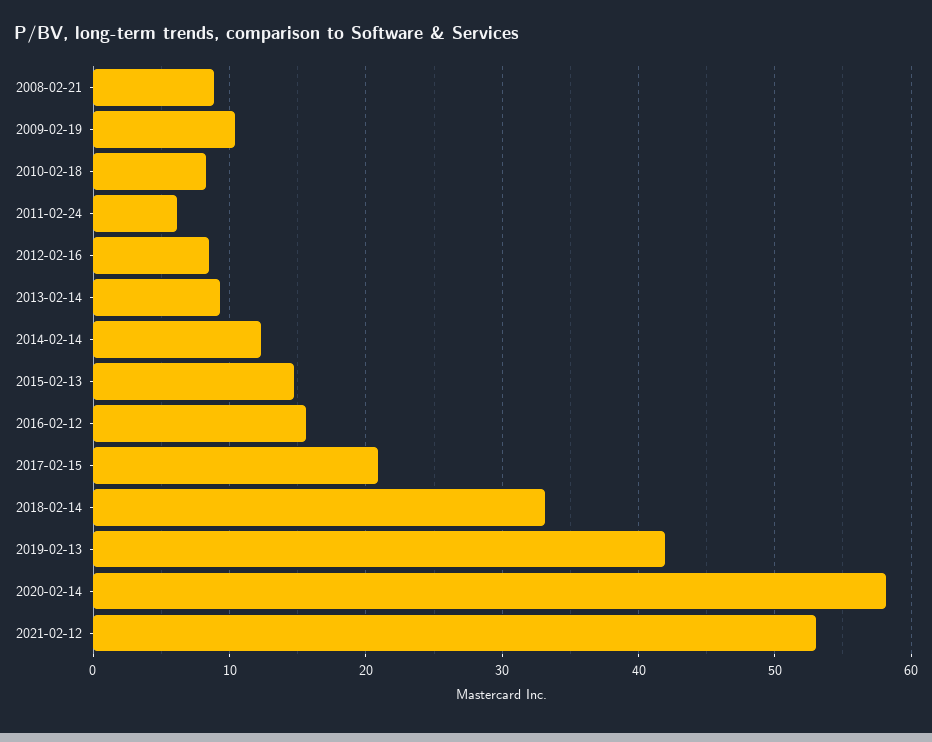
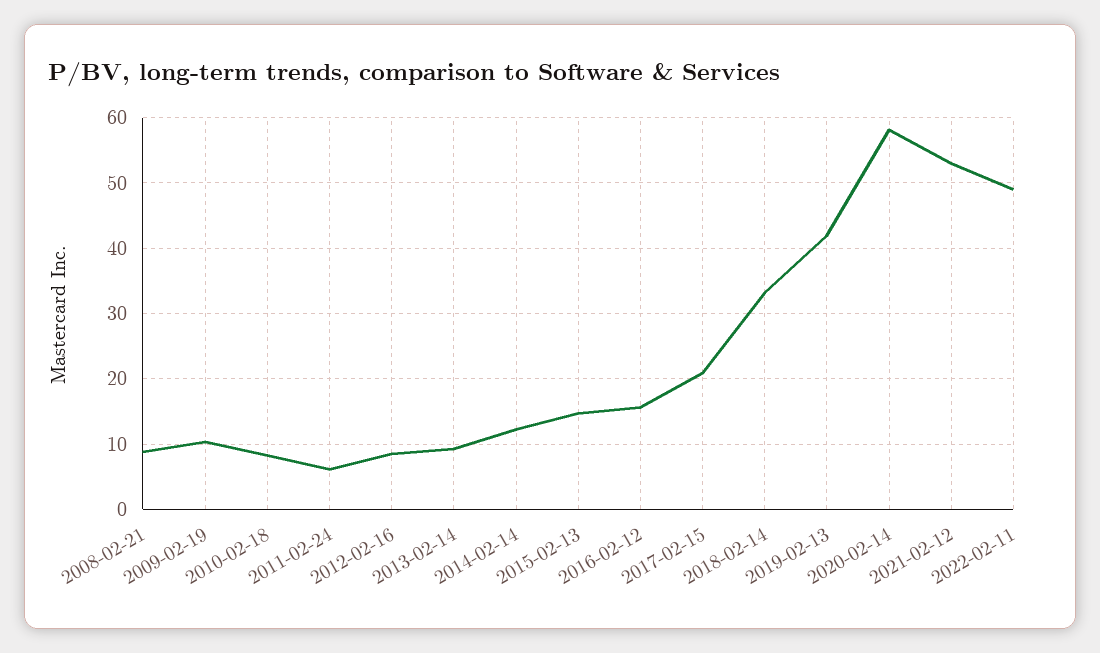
2022-02-11: none -> 49

